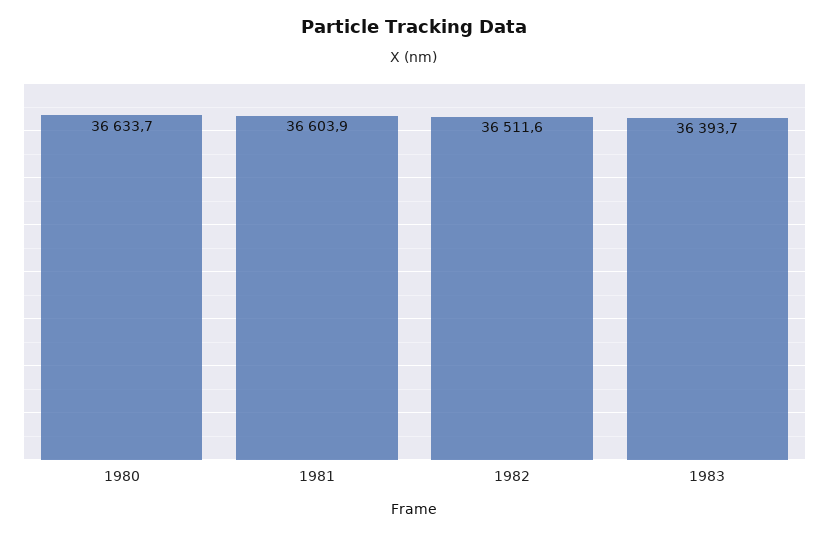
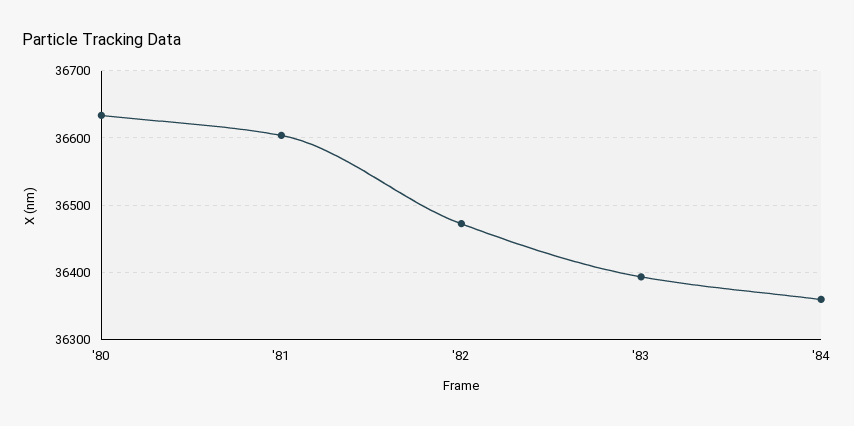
1982: 36511.6 -> 36470
'84: none -> 36360

